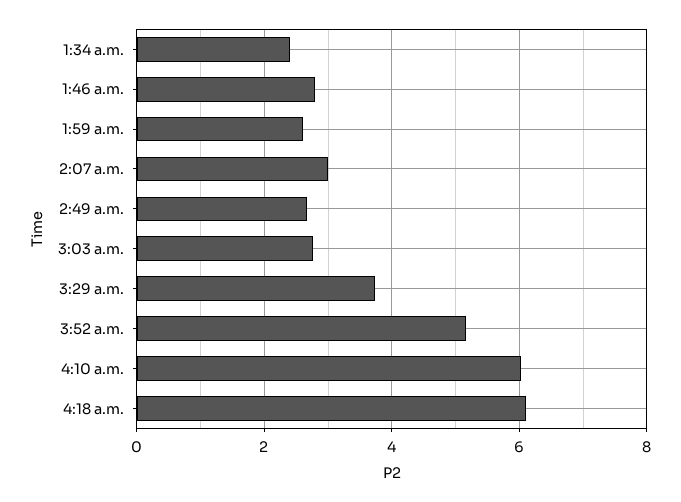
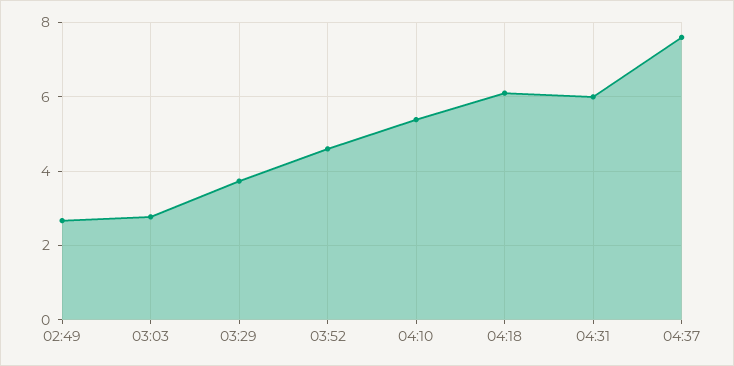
1:34 a.m.: 2.4 -> none
1:46 a.m.: 2.8 -> none
1:59 a.m.: 2.6 -> none
2:07 a.m.: 3 -> none
3:52 a.m.: 5.2 -> 4.6
4:10 a.m.: 6 -> 5.4
04:31: none -> 6
04:37: none -> 7.6

